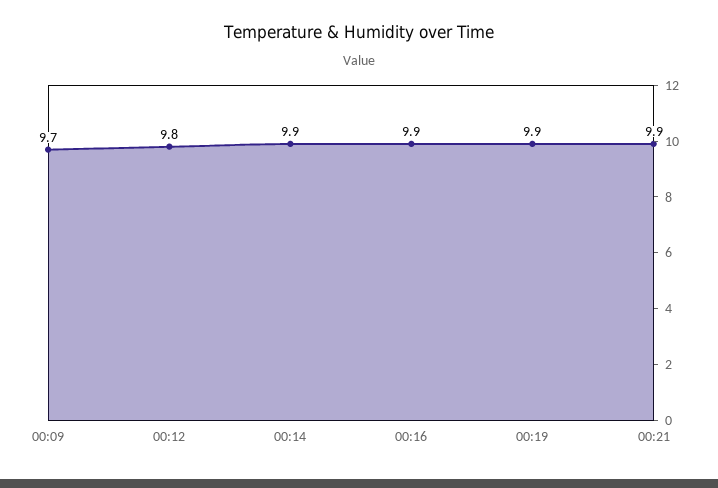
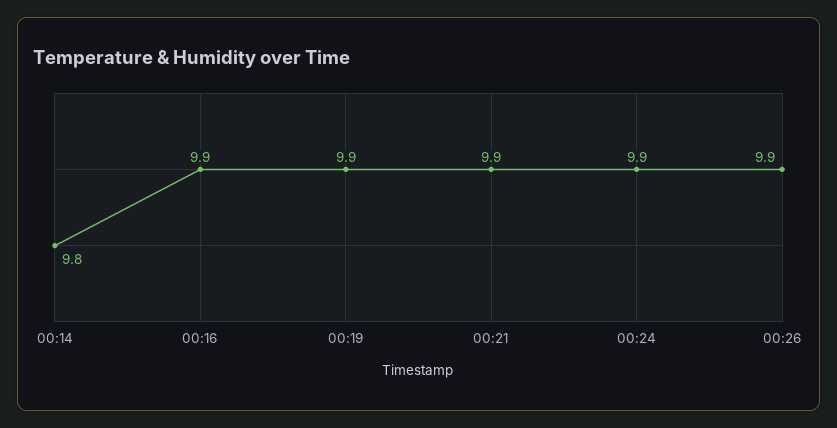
00:09: 9.7 -> none
00:12: 9.8 -> none
00:14: 9.9 -> 9.8
00:24: none -> 9.9
00:26: none -> 9.9

